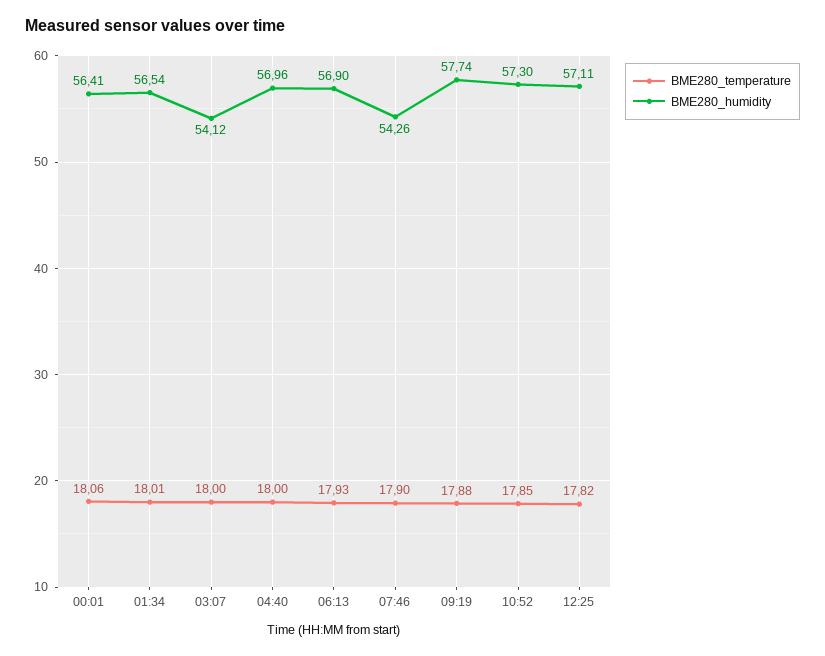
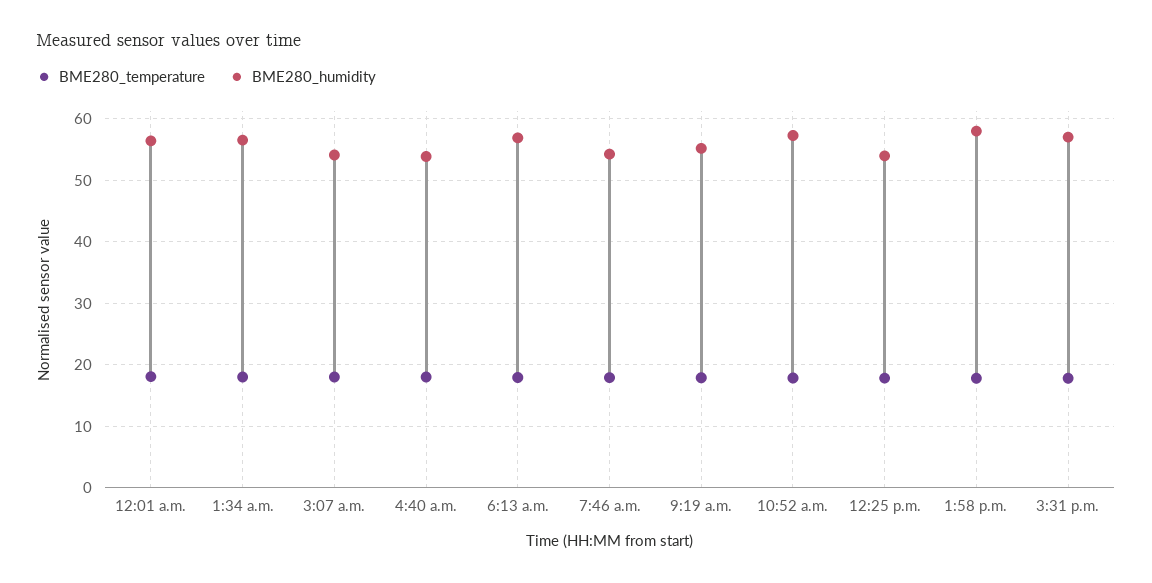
BME280_humidity, 04:40: 56.96 -> 54
BME280_humidity, 09:19: 57.74 -> 55
BME280_humidity, 12:25: 57.11 -> 54
BME280_temperature, 1:58 p.m.: none -> 18
BME280_humidity, 1:58 p.m.: none -> 58
BME280_temperature, 3:31 p.m.: none -> 18
BME280_humidity, 3:31 p.m.: none -> 57

